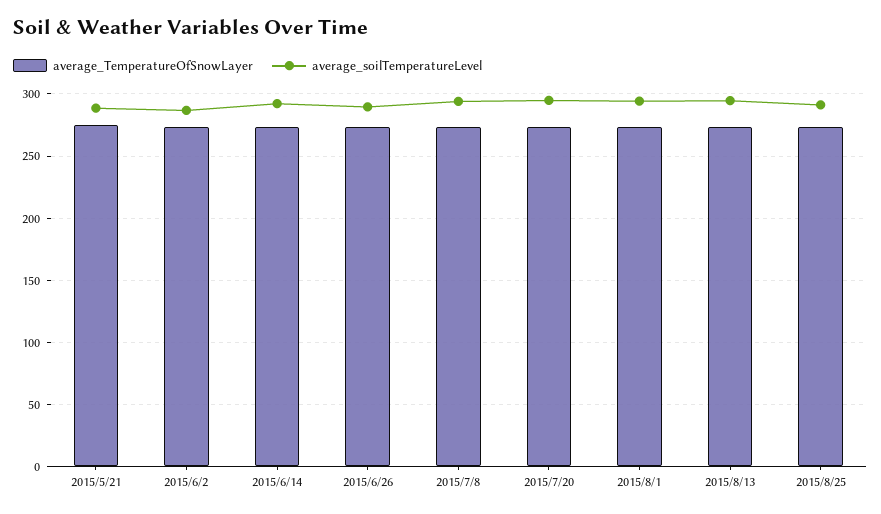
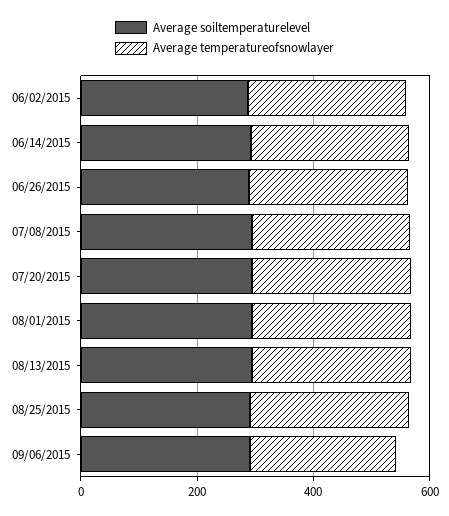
average_TemperatureOfSnowLayer, 2015/5/21: 275 -> none
average_soilTemperatureLevel, 2015/5/21: 290 -> none
average_soilTemperatureLevel, 09/06/2015: none -> 300
average_TemperatureOfSnowLayer, 09/06/2015: none -> 250

